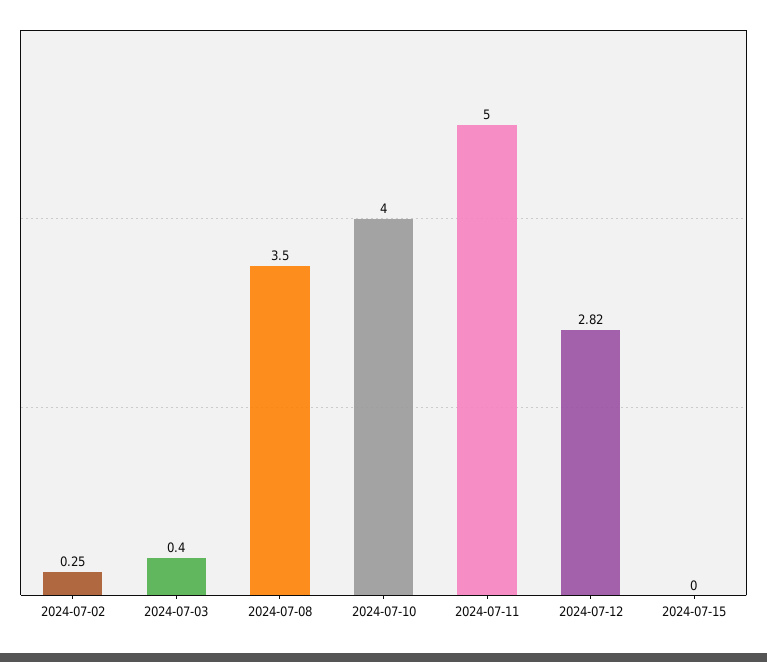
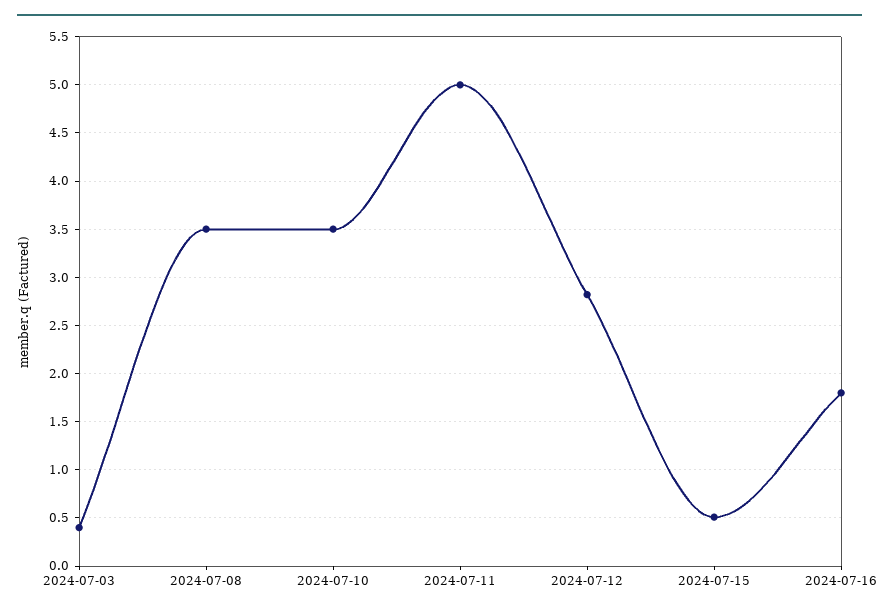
2024-07-02: 0.25 -> none
2024-07-10: 4 -> 3.5
2024-07-15: 0 -> 0.5
2024-07-16: none -> 1.8

